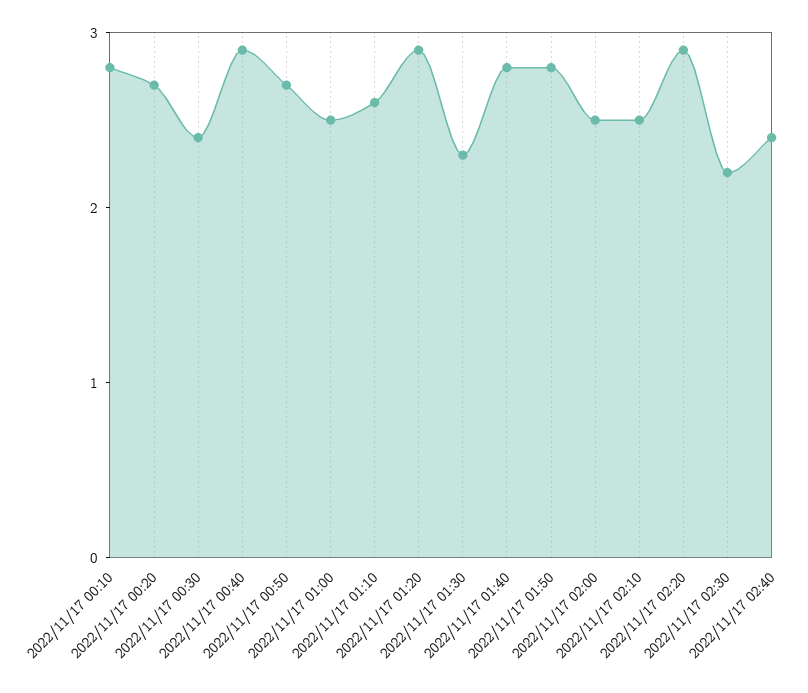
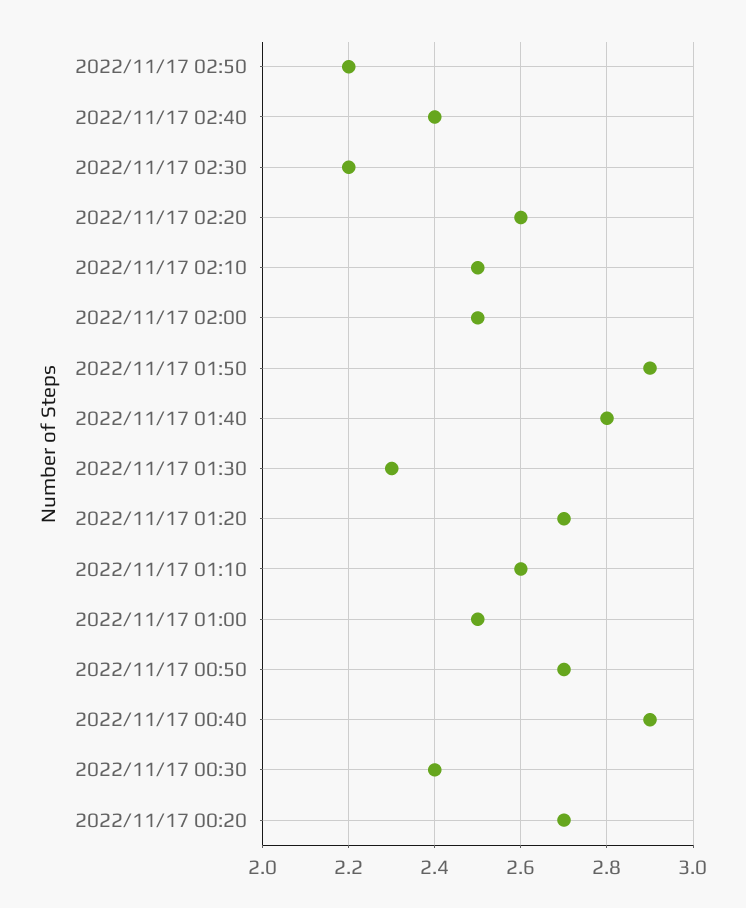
2022/11/17 00:10: 2.8 -> none
2022/11/17 01:20: 2.9 -> 2.7
2022/11/17 01:50: 2.8 -> 2.9
2022/11/17 02:20: 2.9 -> 2.6
2022/11/17 02:50: none -> 2.2

